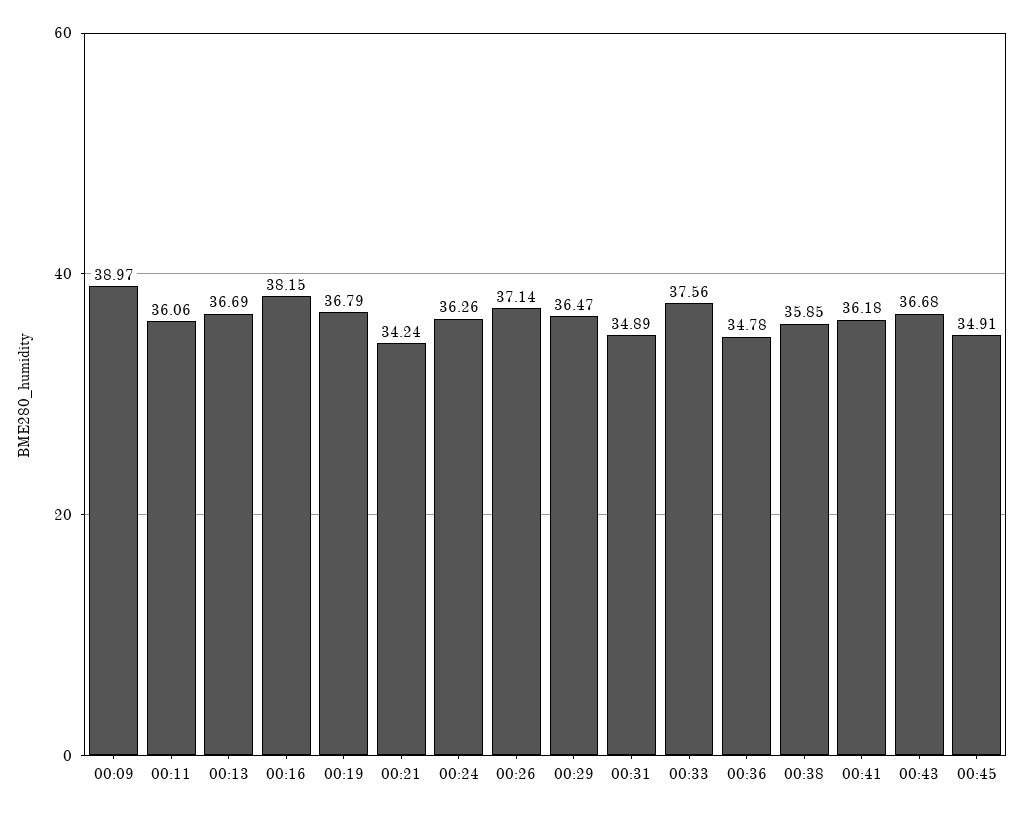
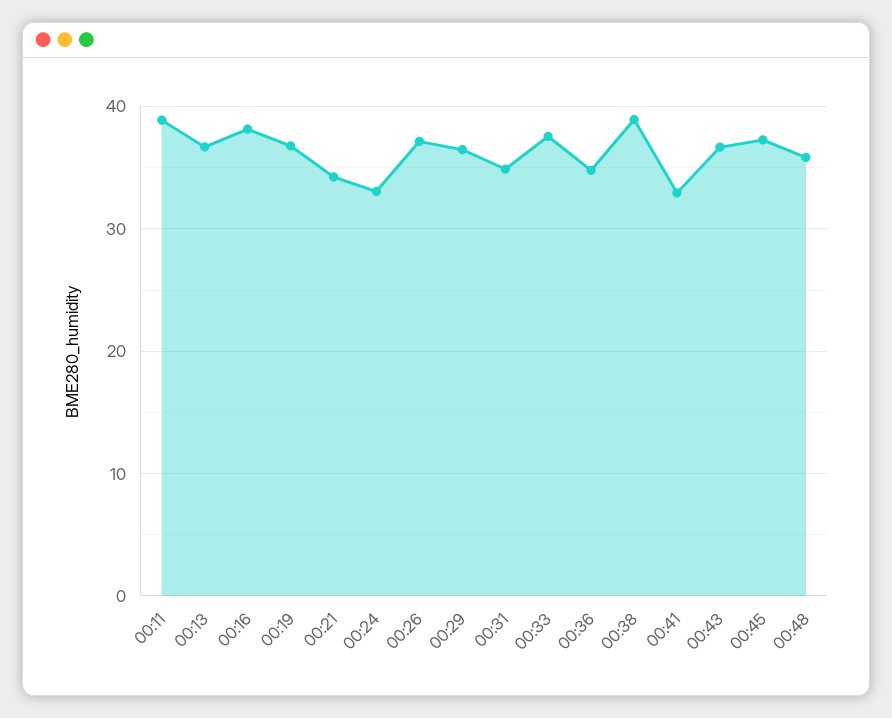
00:09: 38.97 -> none
00:11: 36.06 -> 39
00:24: 36.26 -> 33
00:38: 35.85 -> 39
00:41: 36.18 -> 33
00:45: 34.91 -> 37
00:48: none -> 36

